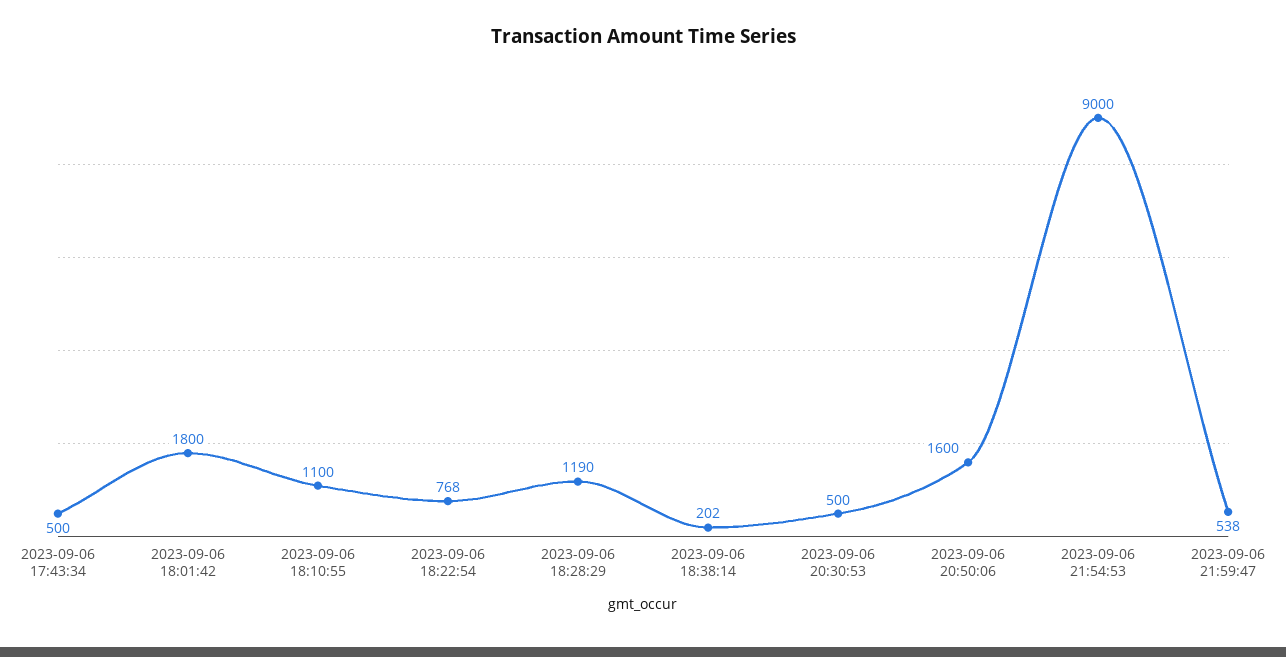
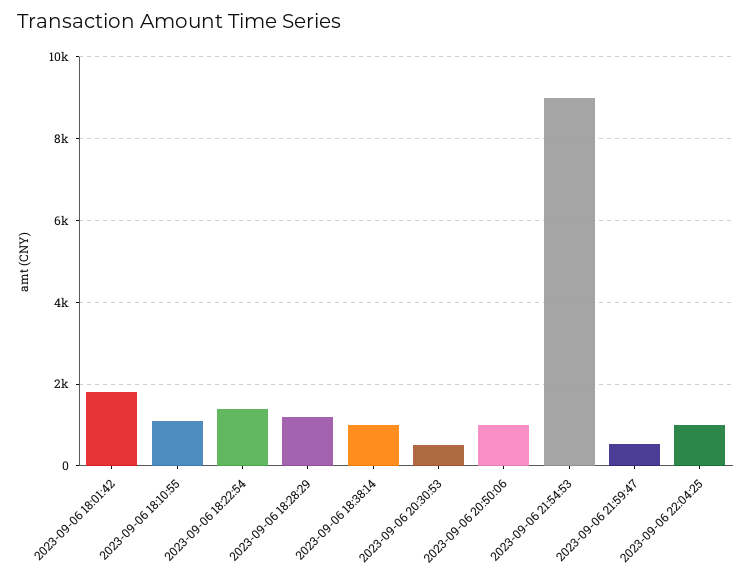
2023-09-06 17:43:34: 500 -> none
2023-09-06 18:22:54: 768 -> 1400
2023-09-06 18:38:14: 202 -> 1000
2023-09-06 20:50:06: 1600 -> 1000
2023-09-06 22:04:25: none -> 1000

